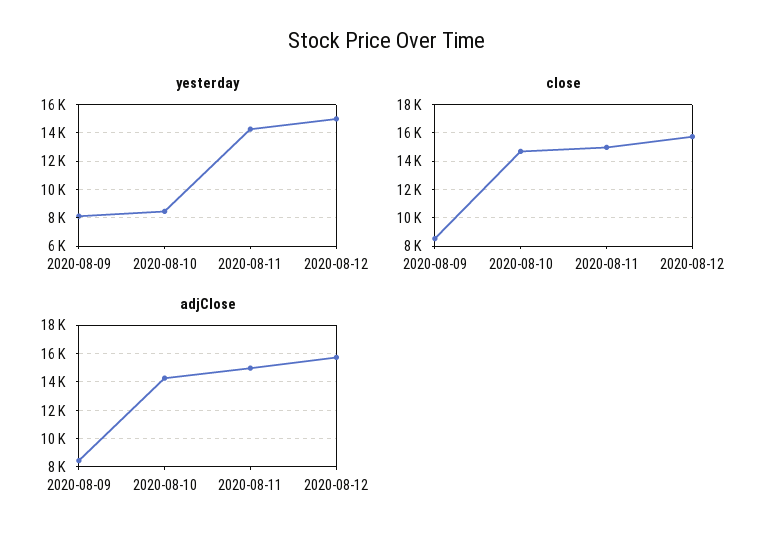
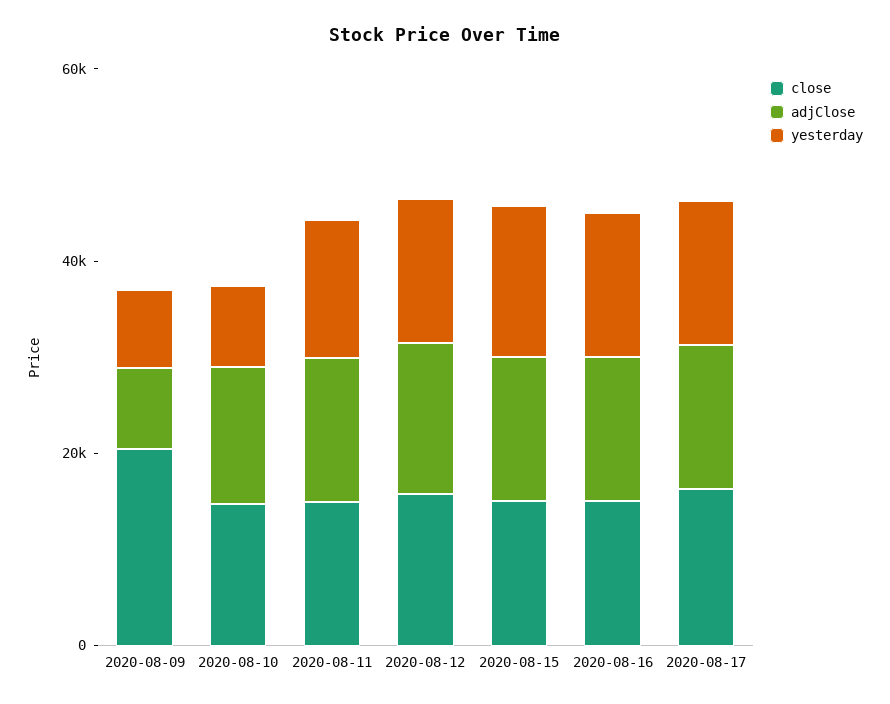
close, 2020-08-09: 8500 -> 20000
close, 2020-08-15: none -> 15000
adjClose, 2020-08-15: none -> 15000
yesterday, 2020-08-15: none -> 15000
close, 2020-08-16: none -> 15000
adjClose, 2020-08-16: none -> 15000
yesterday, 2020-08-16: none -> 15000
close, 2020-08-17: none -> 15000
adjClose, 2020-08-17: none -> 15000
yesterday, 2020-08-17: none -> 15000

